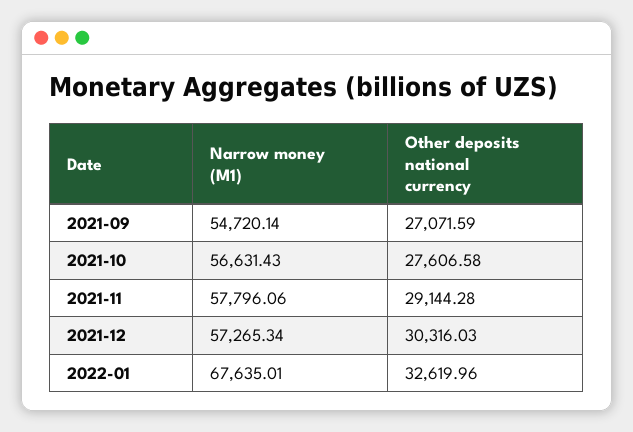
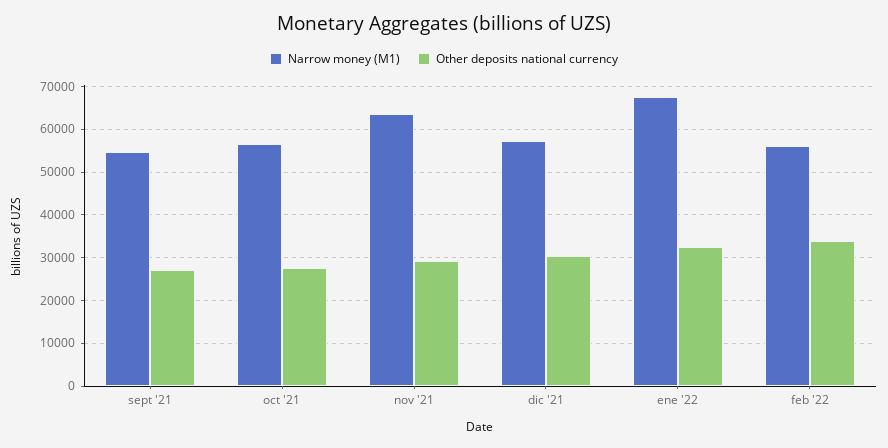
Narrow money (M1), 2021-11: 57796.06 -> 64000
Narrow money (M1), feb '22: none -> 56000
Other deposits national currency, feb '22: none -> 34000

